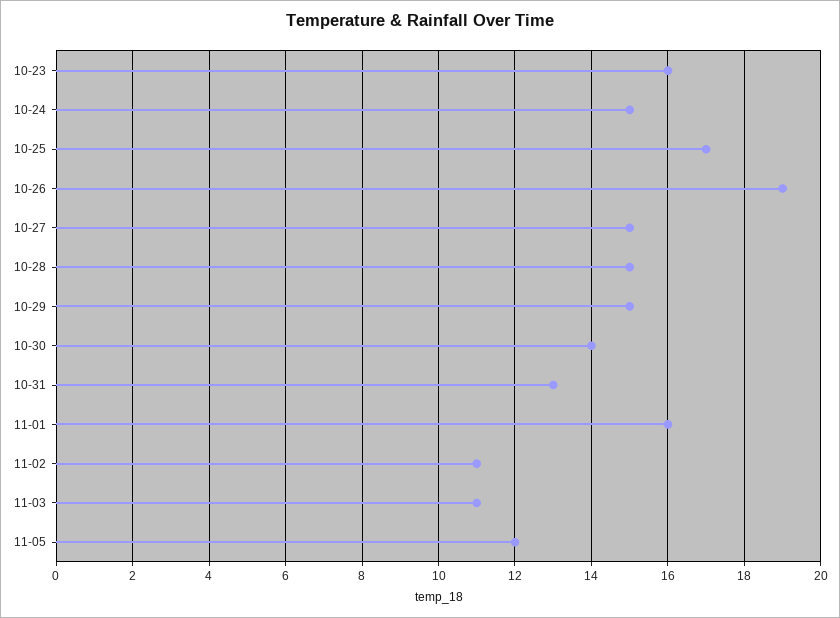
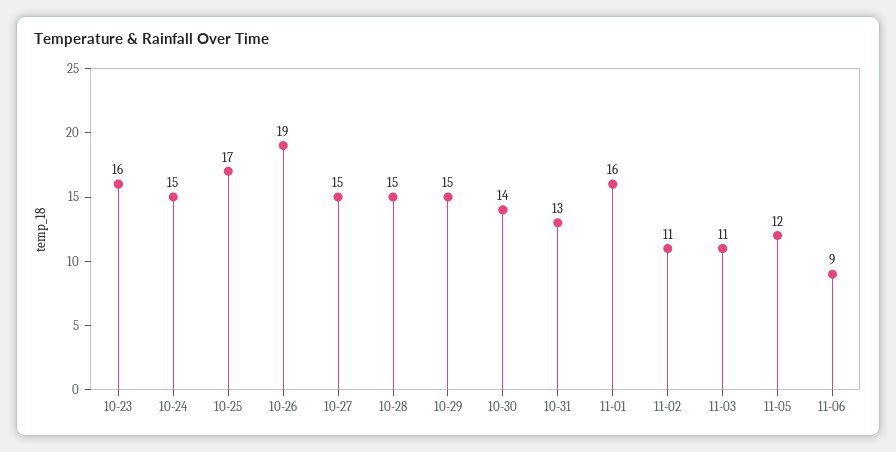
11-06: none -> 9

